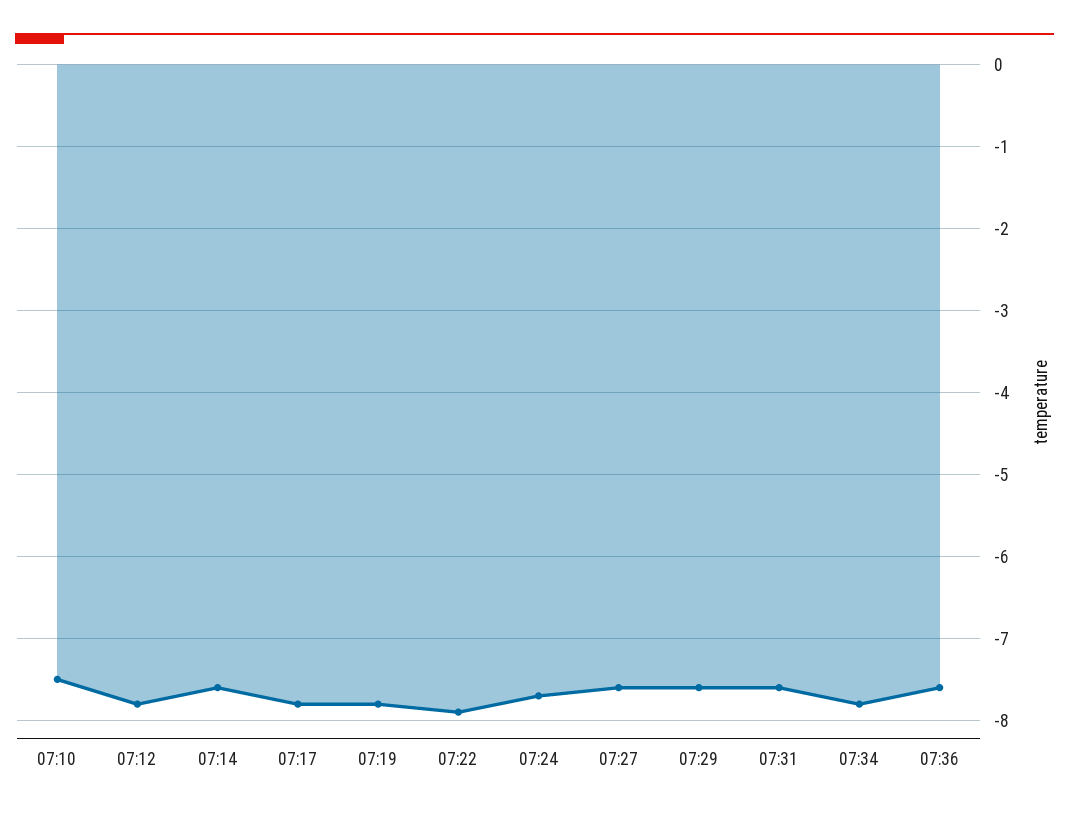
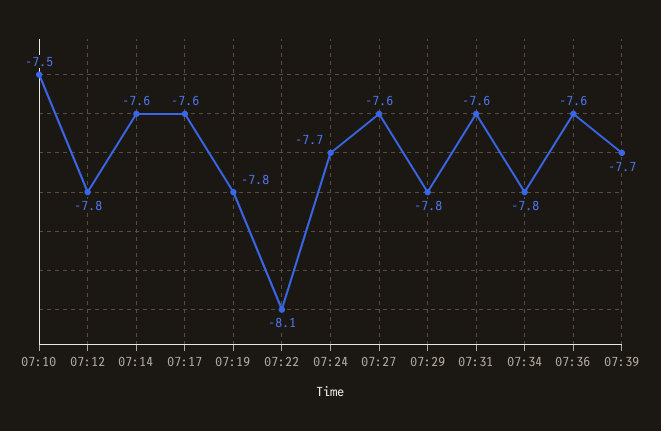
07:17: -7.8 -> -7.6
07:22: -7.9 -> -8.1
07:29: -7.6 -> -7.8
07:39: none -> -7.7

